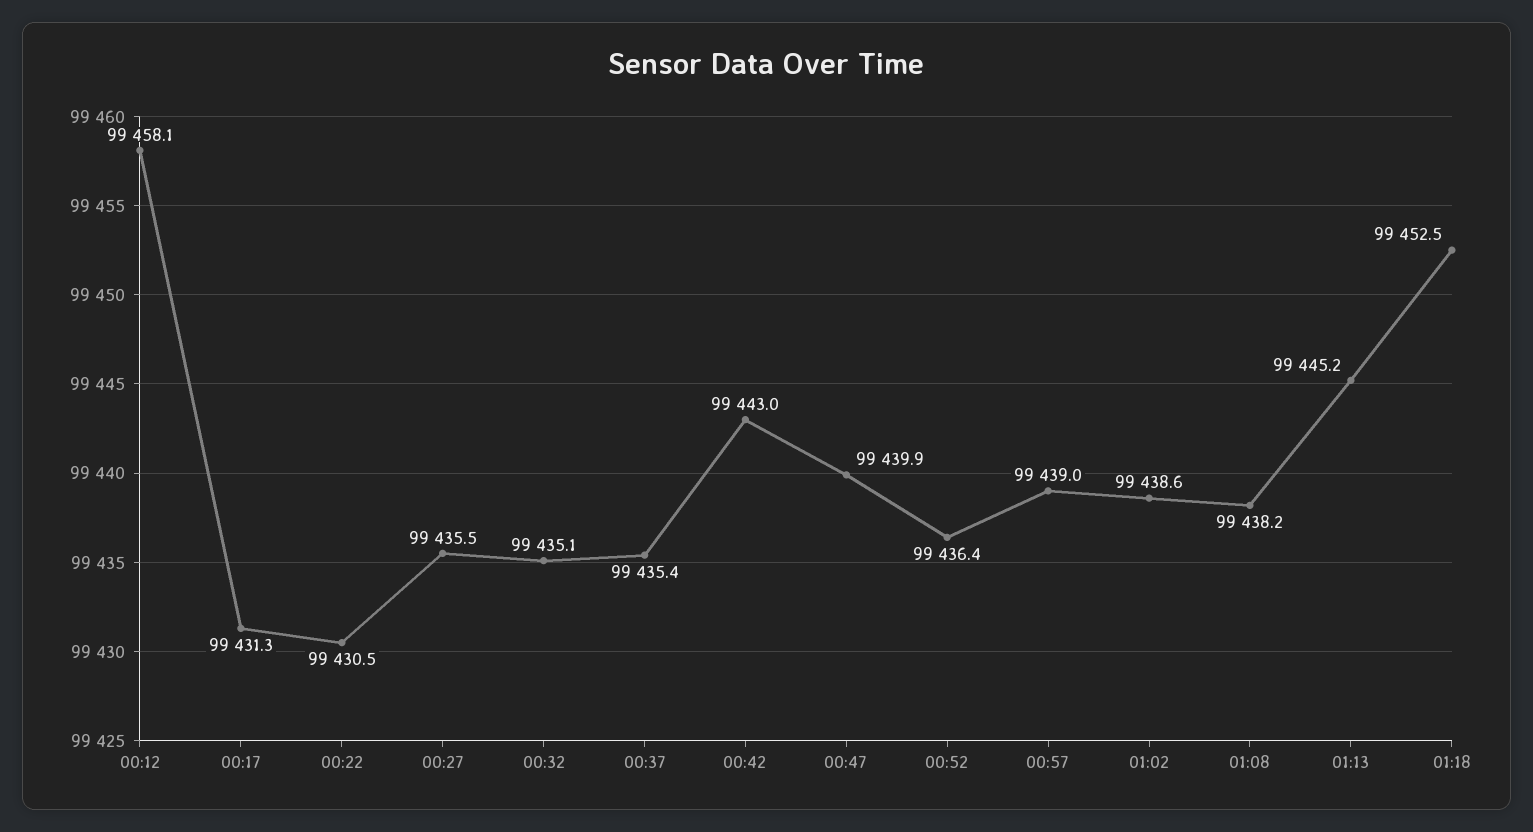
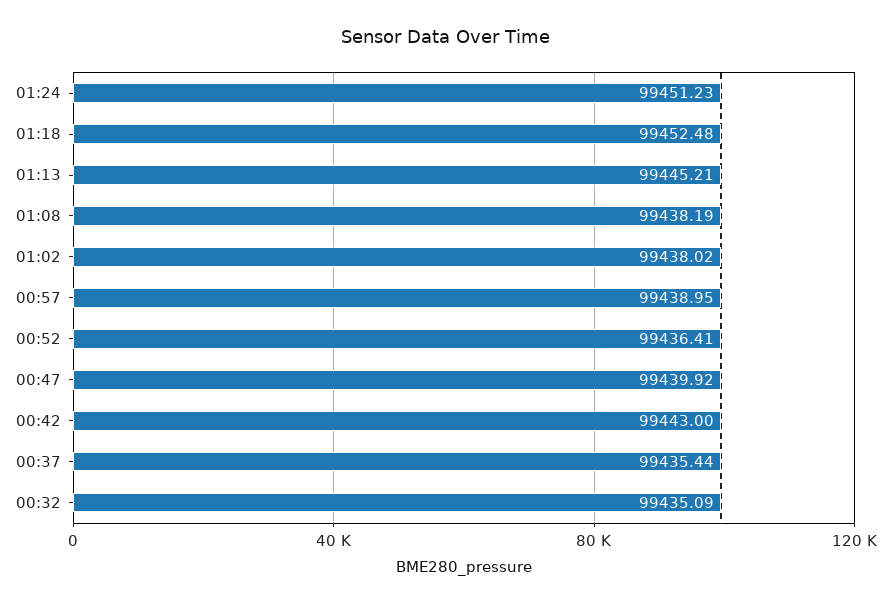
00:12: 99458.1 -> none
00:17: 99431.3 -> none
00:22: 99430.5 -> none
00:27: 99435.5 -> none
01:02: 99438.6 -> 99438.02
01:24: none -> 99451.23

